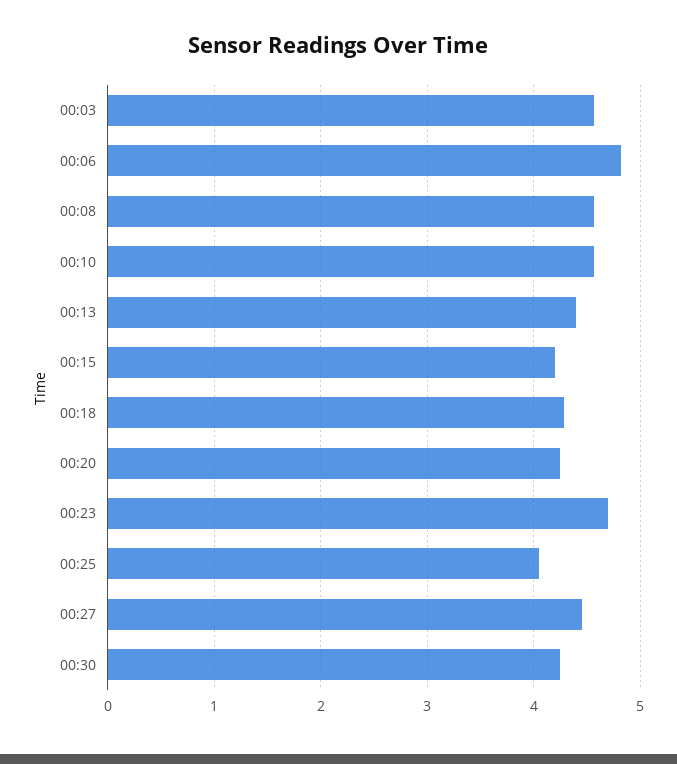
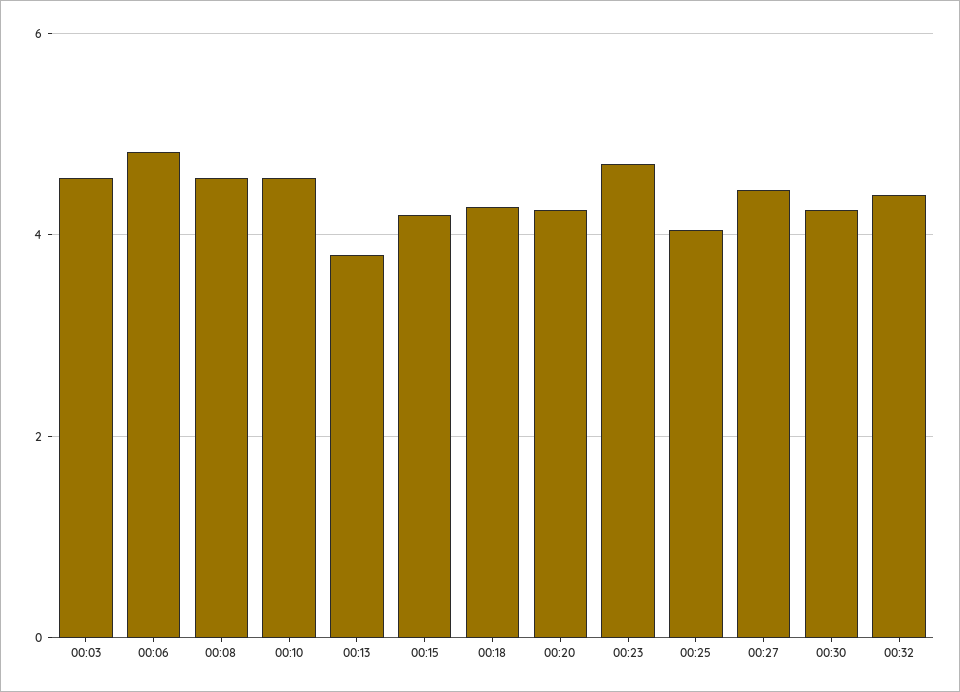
00:13: 4.4 -> 3.8
00:32: none -> 4.4

